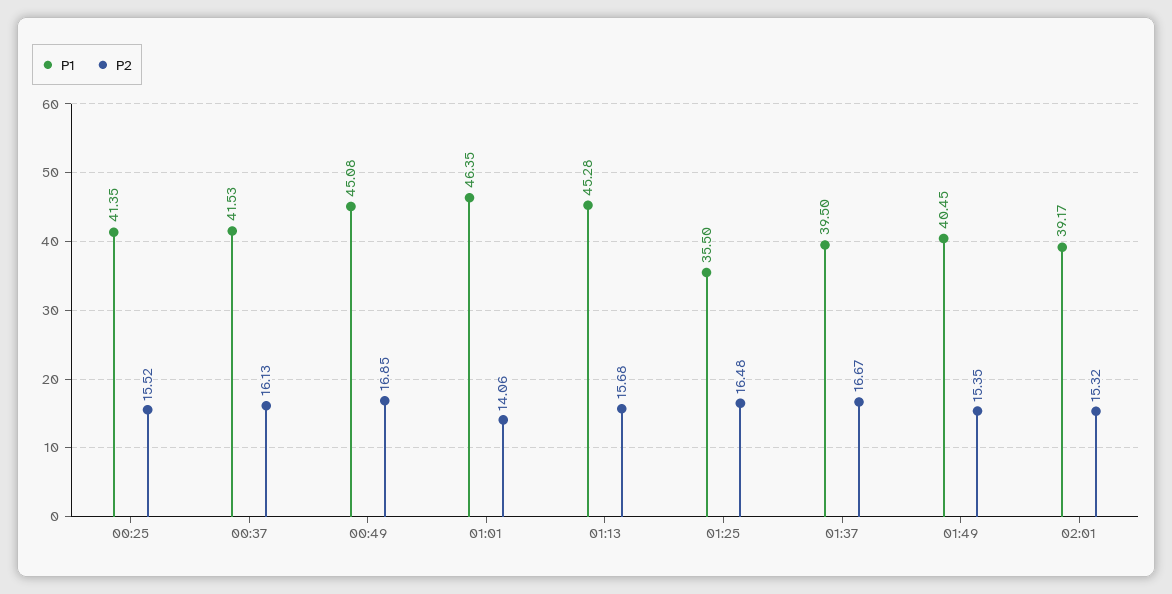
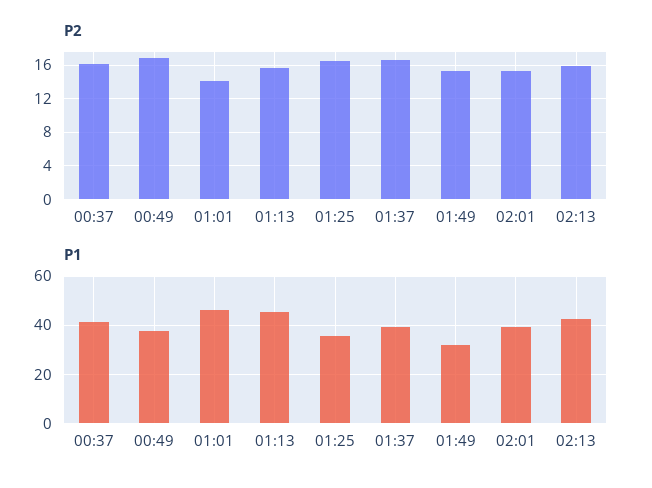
P1, 00:25: 41.35 -> none
P2, 00:25: 15.52 -> none
P1, 00:49: 45.08 -> 37.5
P1, 01:49: 40.45 -> 32.5
P2, 02:13: none -> 16
P1, 02:13: none -> 42.5

